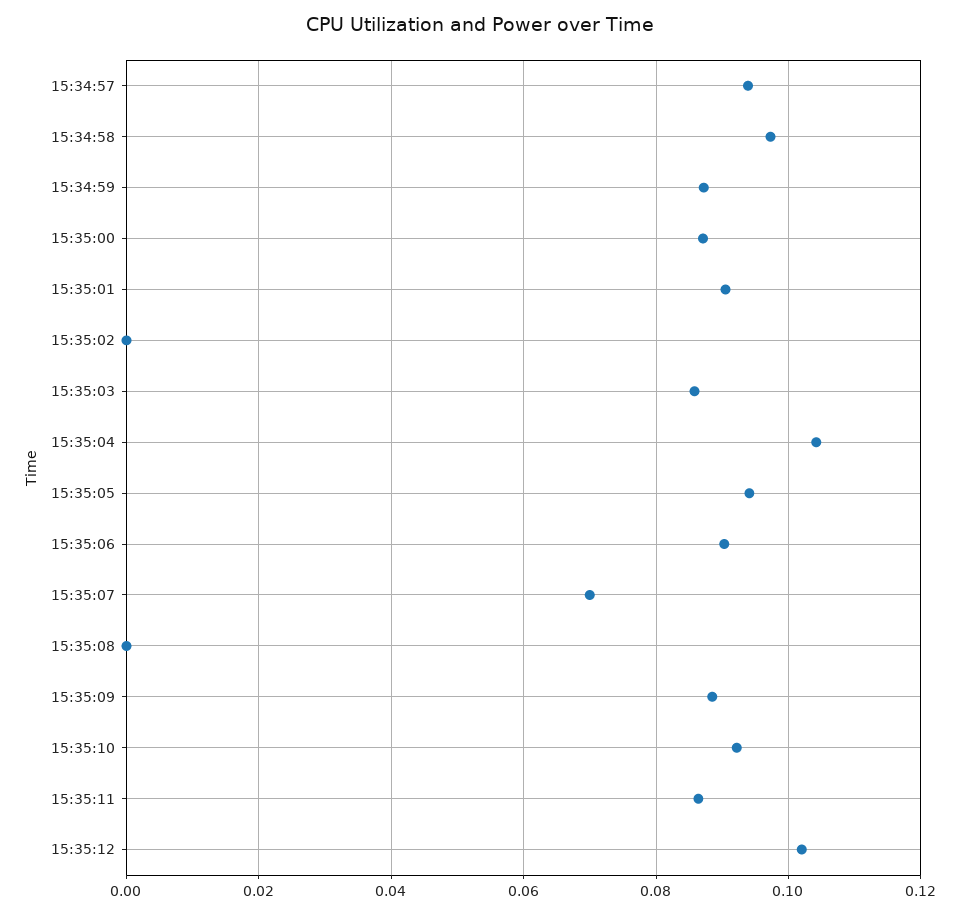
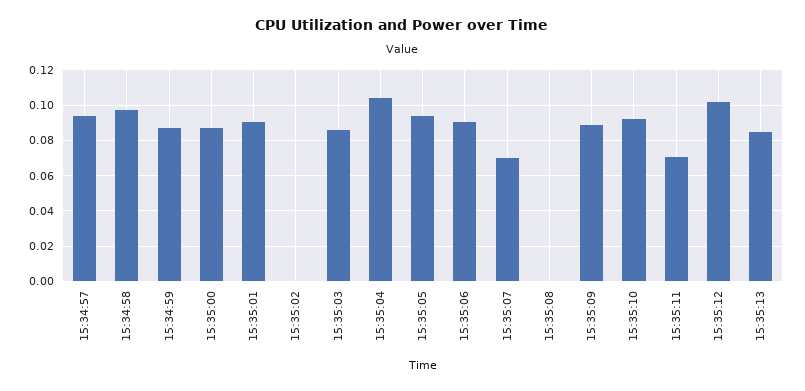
15:35:11: 0.086 -> 0.07
15:35:13: none -> 0.085

